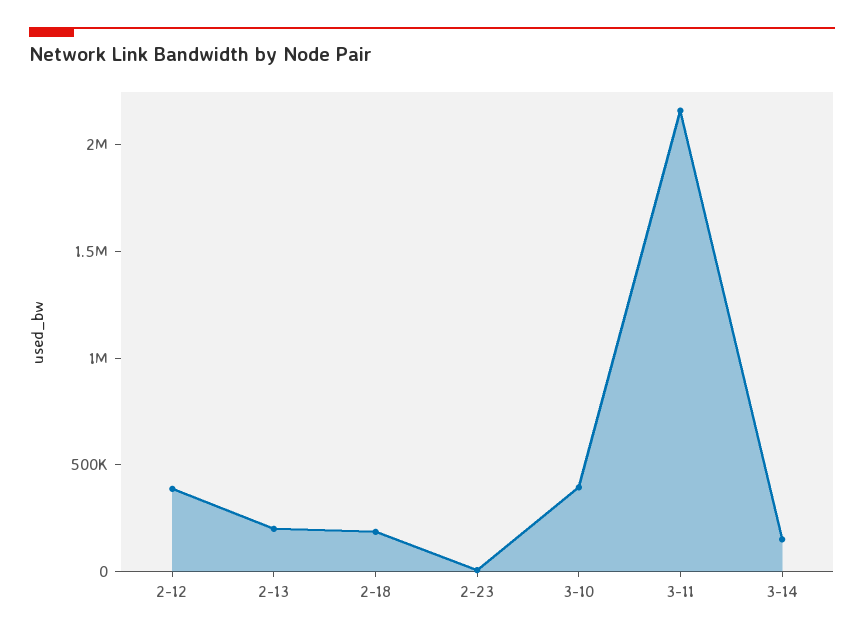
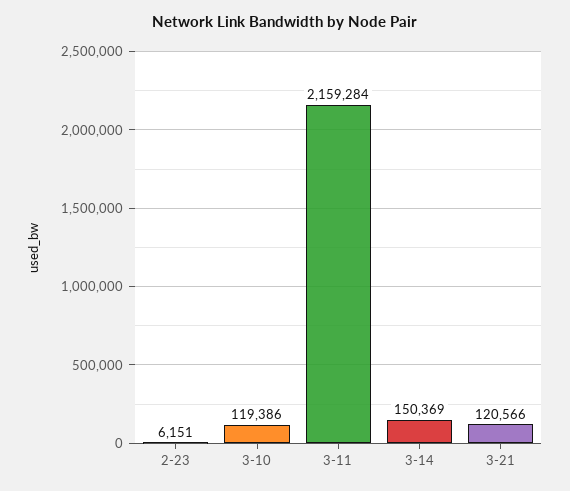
2-12: 400000 -> none
2-13: 200000 -> none
2-18: 200000 -> none
3-10: 400000 -> 119386
3-21: none -> 120566

